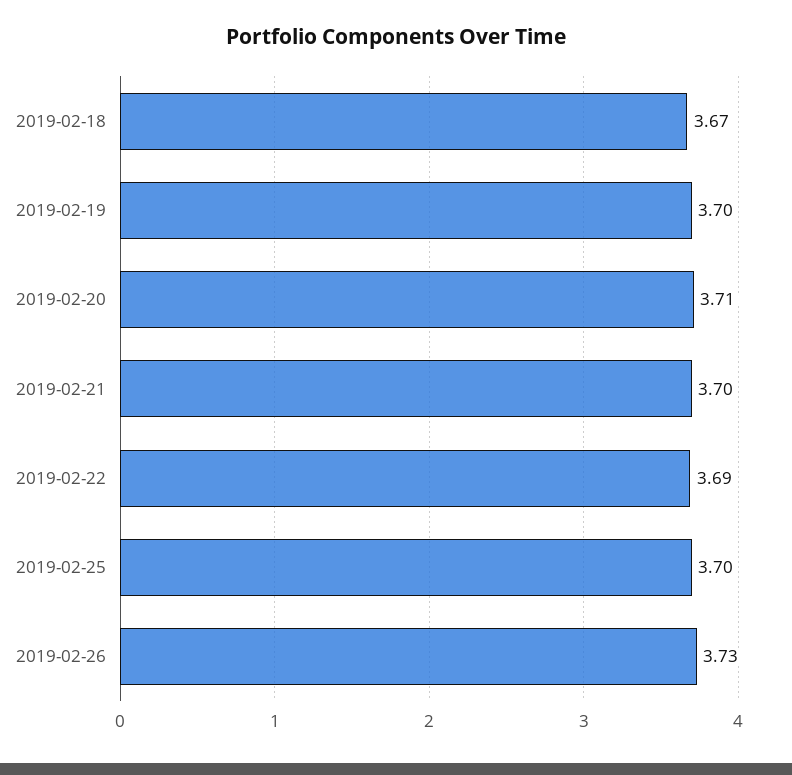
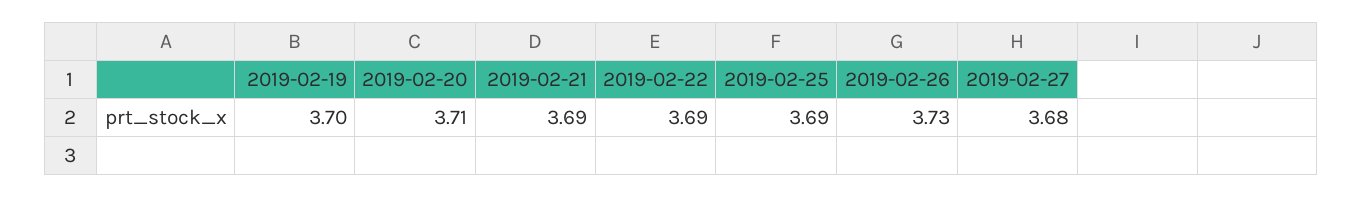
2019-02-18: 3.67 -> none
2019-02-21: 3.7 -> 3.69
2019-02-25: 3.7 -> 3.69
2019-02-27: none -> 3.68

